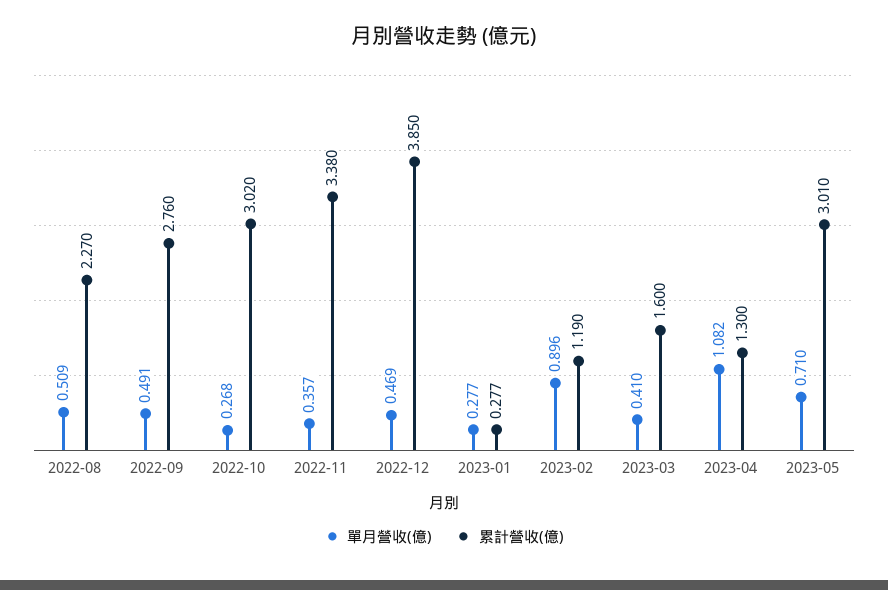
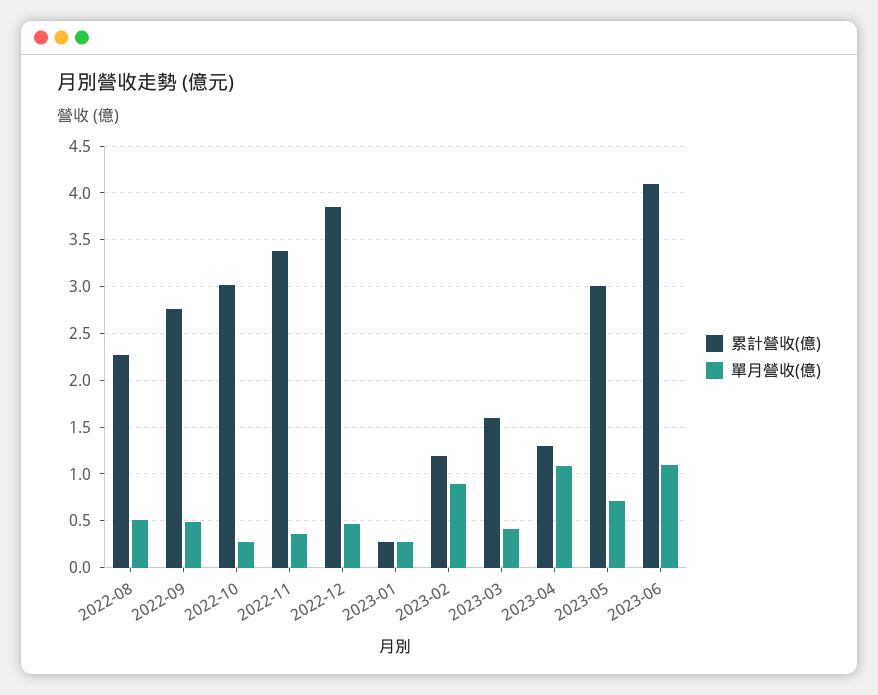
累計營收(億), 2023-06: none -> 4.1
單月營收(億), 2023-06: none -> 1.1

